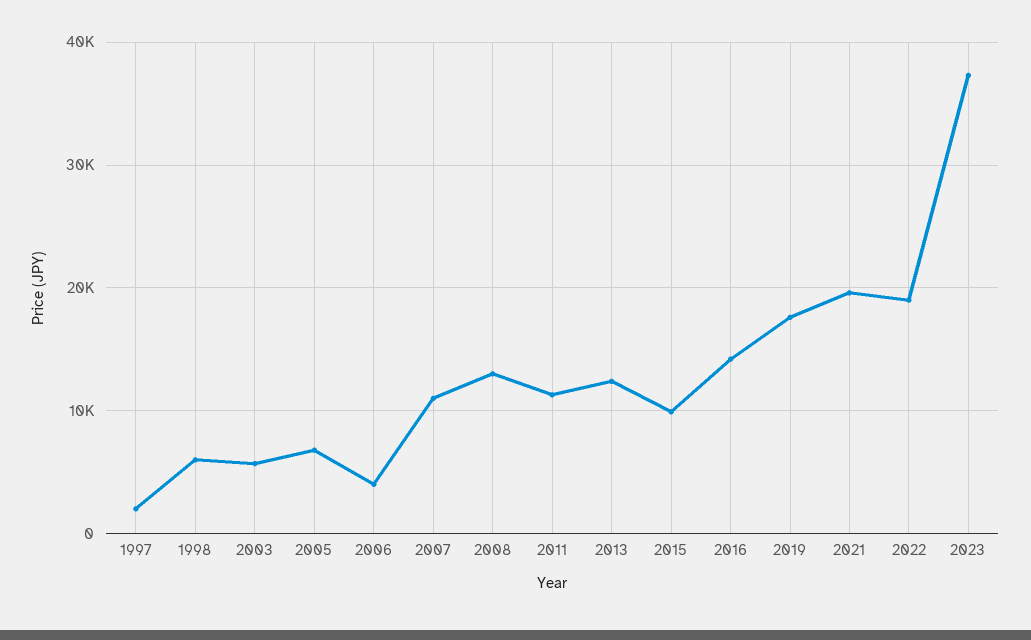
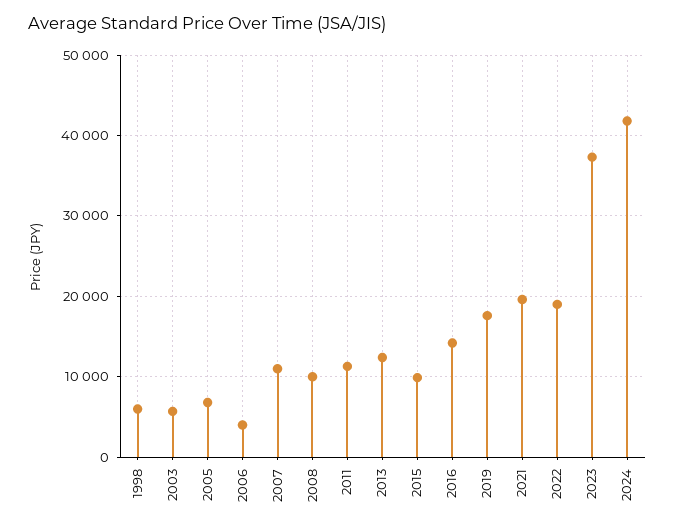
1997: 2000 -> none
2008: 13000 -> 10000
2024: none -> 42000

